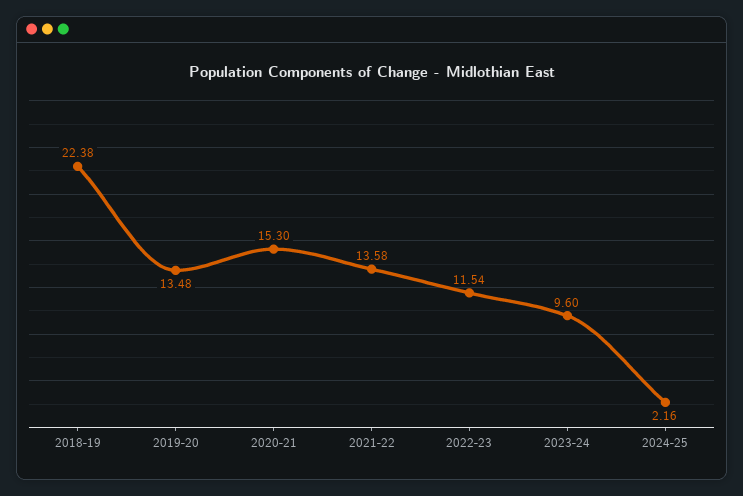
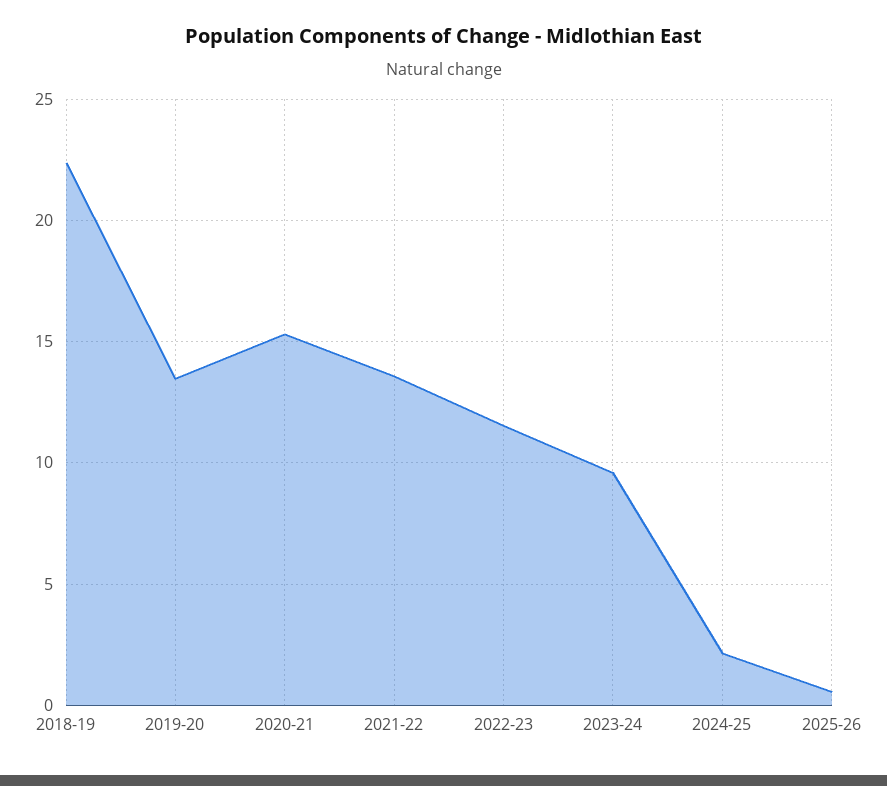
2025-26: none -> 0.5

